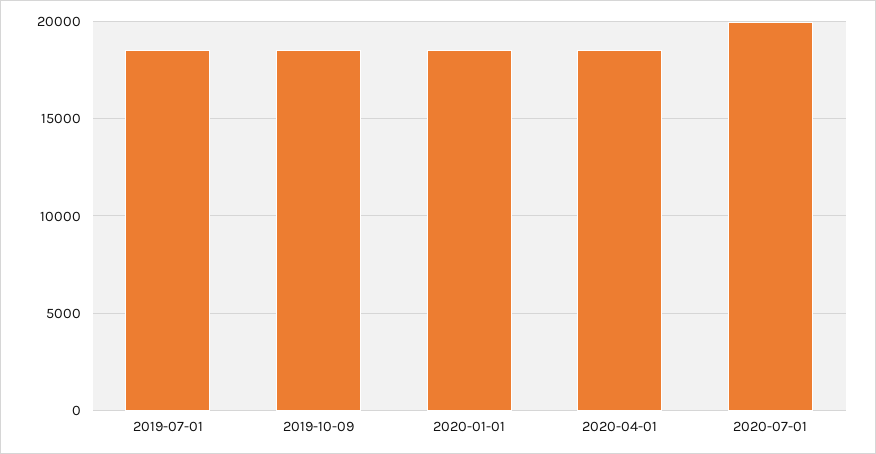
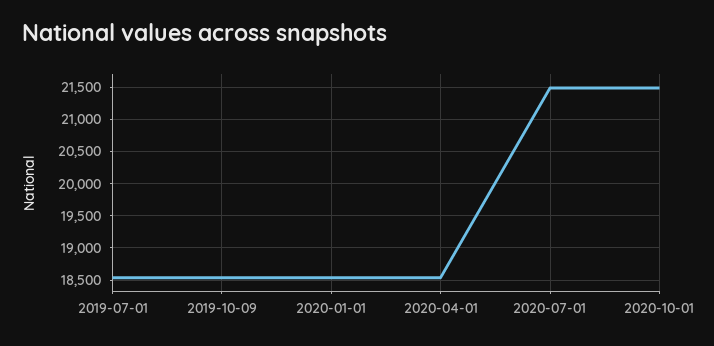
2020-07-01: 20000 -> 21500
2020-10-01: none -> 21500

